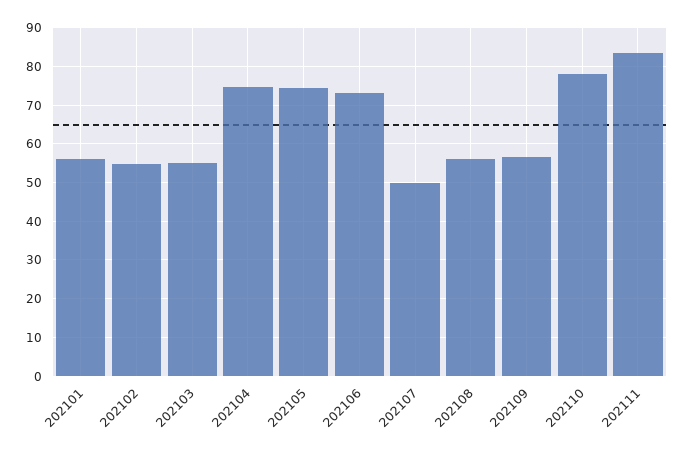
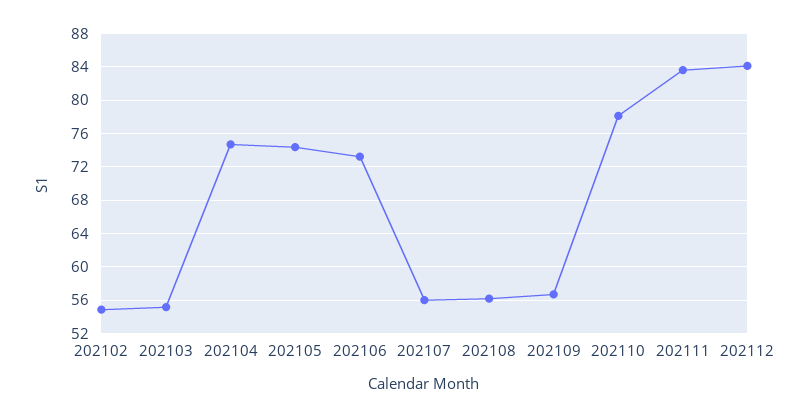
202101: 56 -> none
202107: 50 -> 56
202112: none -> 84

